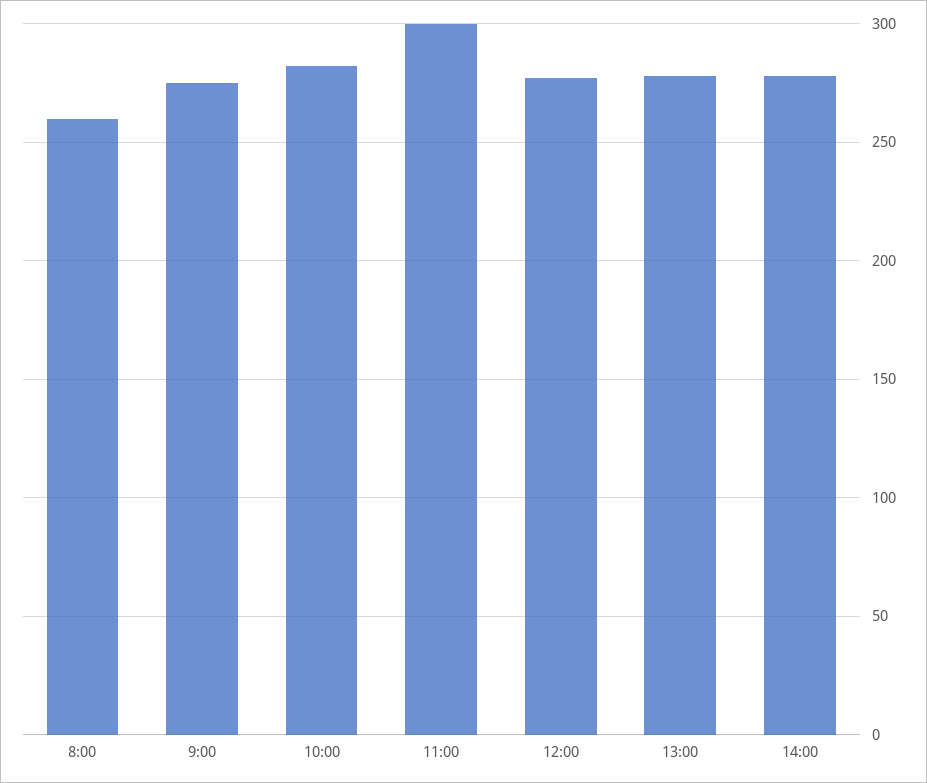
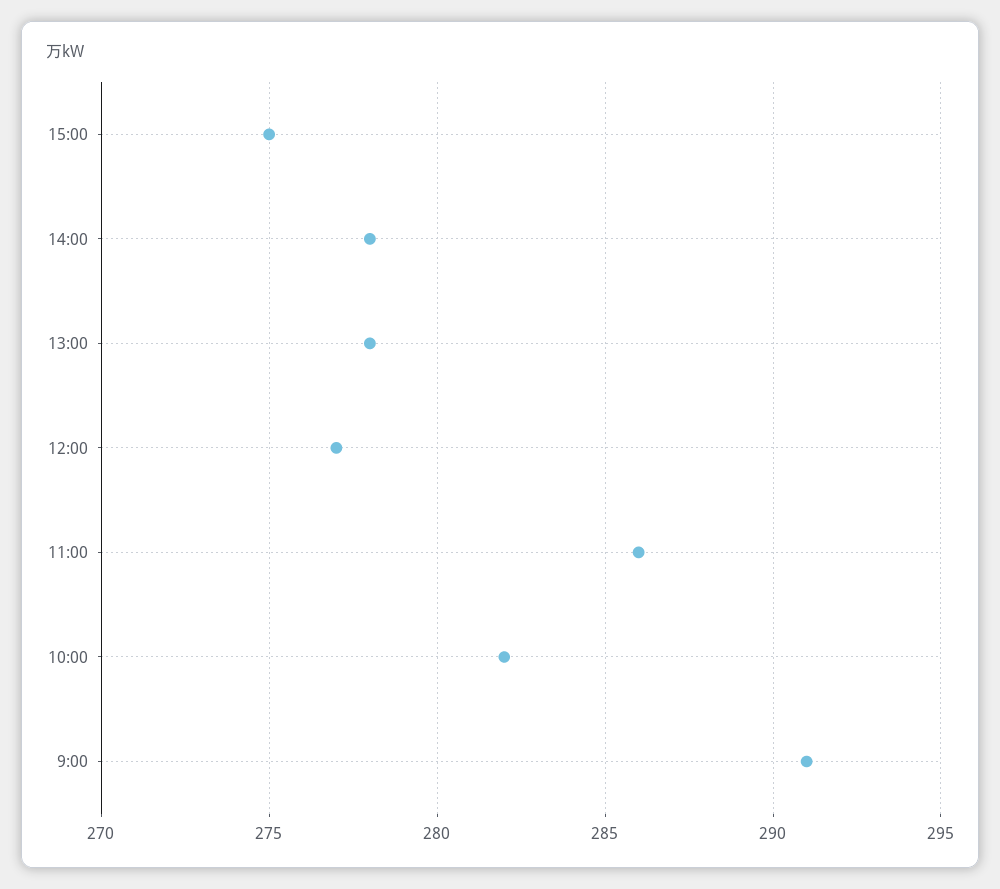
8:00: 260 -> none
9:00: 275 -> 291
11:00: 300 -> 286
15:00: none -> 275

